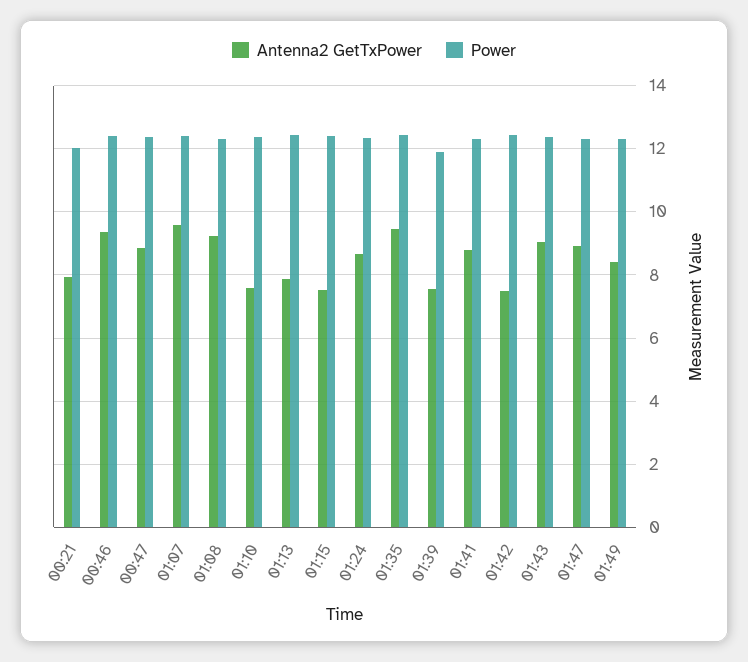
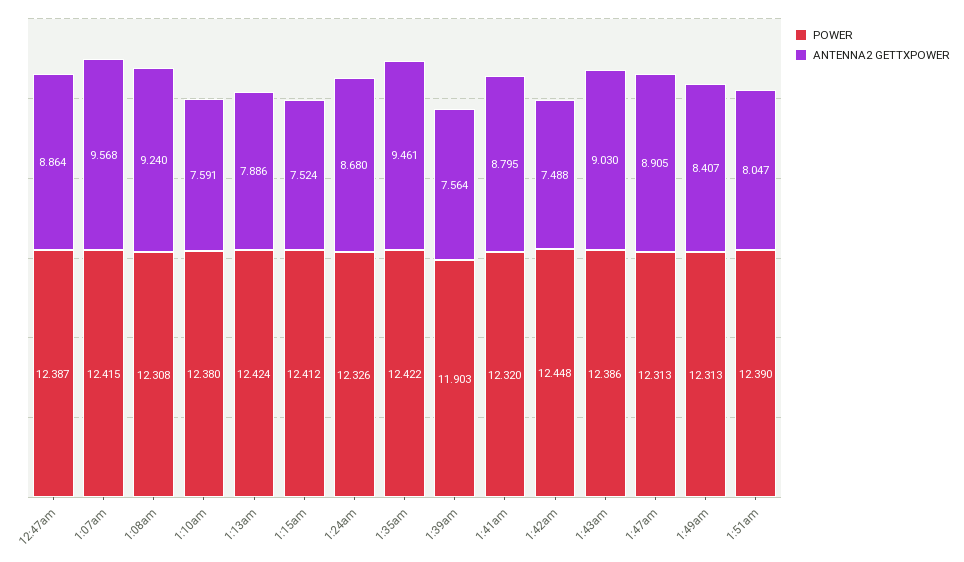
Antenna2 GetTxPower, 00:21: 8 -> none
Power, 00:21: 12 -> none
Antenna2 GetTxPower, 00:46: 9.4 -> none
Power, 00:46: 12.4 -> none
Power, 1:51am: none -> 12.39
Antenna2 GetTxPower, 1:51am: none -> 8.047

